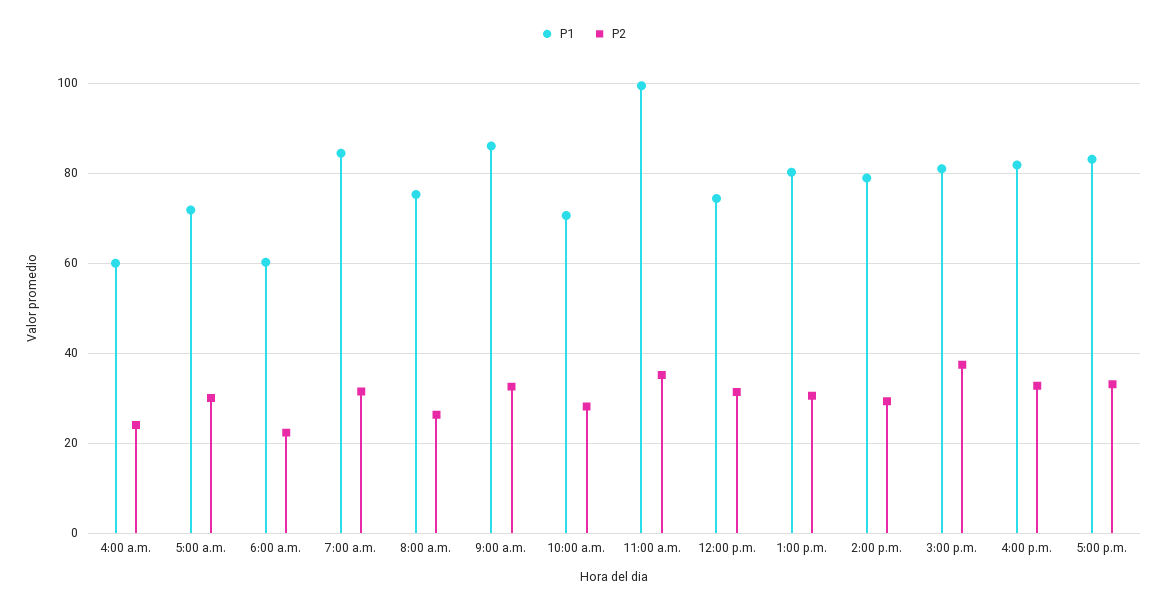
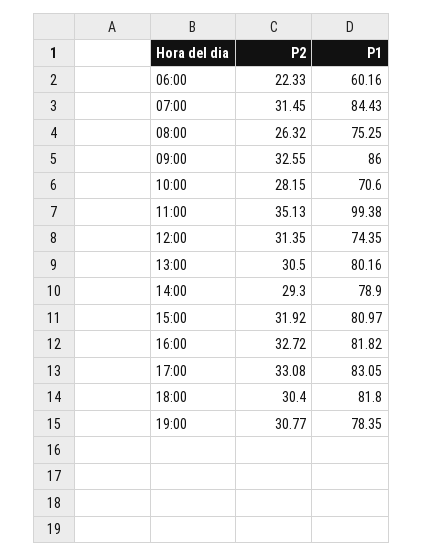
P1, 4:00 a.m.: 60 -> none
P2, 4:00 a.m.: 24 -> none
P1, 5:00 a.m.: 72 -> none
P2, 5:00 a.m.: 30 -> none
P2, 3:00 p.m.: 38 -> 31.92
P2, 18:00: none -> 30.4
P1, 18:00: none -> 81.8
P2, 19:00: none -> 30.77
P1, 19:00: none -> 78.35

